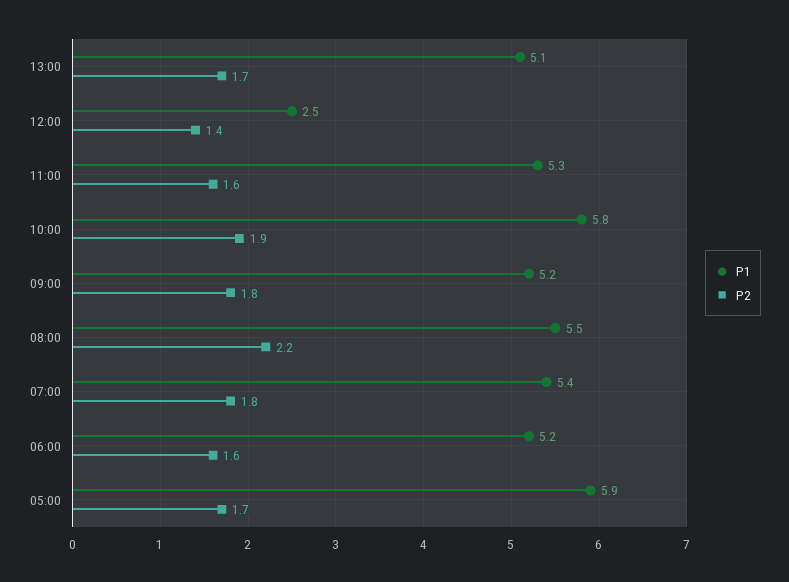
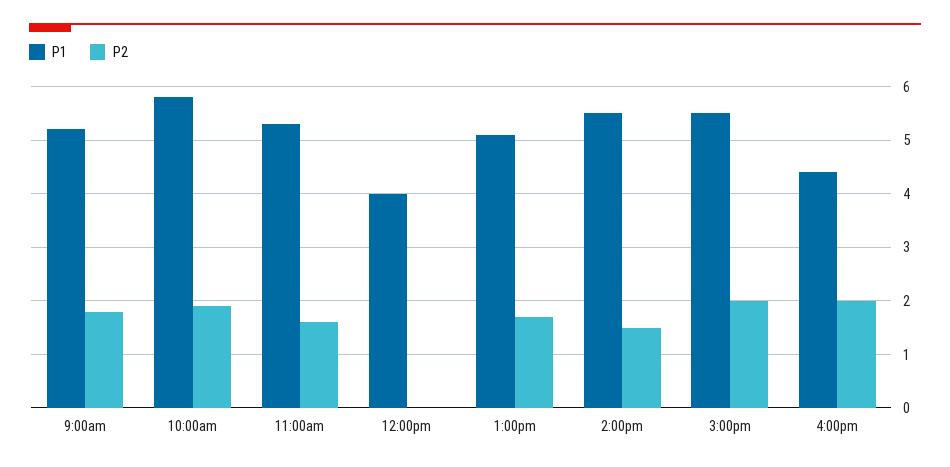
P1, 12:00: 2.5 -> 4
P2, 12:00: 1.4 -> 0
P1, 08:00: 5.5 -> none
P2, 08:00: 2.2 -> none
P1, 07:00: 5.4 -> none
P2, 07:00: 1.8 -> none
P1, 06:00: 5.2 -> none
P2, 06:00: 1.6 -> none
P1, 05:00: 5.9 -> none
P2, 05:00: 1.7 -> none
P1, 2:00pm: none -> 5.5
P2, 2:00pm: none -> 1.5
P1, 3:00pm: none -> 5.5
P2, 3:00pm: none -> 2
P1, 4:00pm: none -> 4.5
P2, 4:00pm: none -> 2

